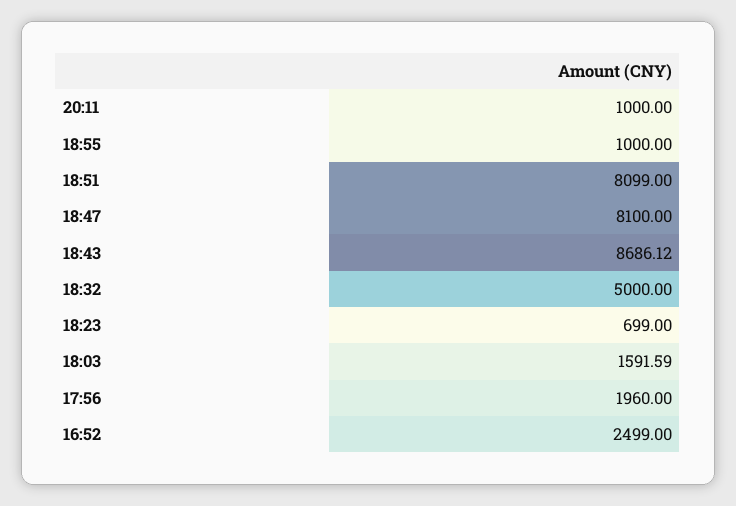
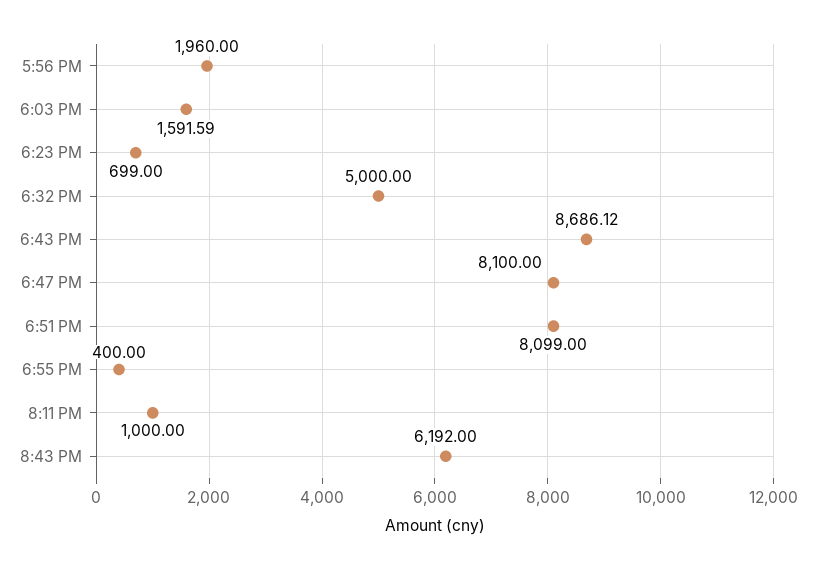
18:55: 1000 -> 400
16:52: 2499 -> none
8:43 PM: none -> 6192

